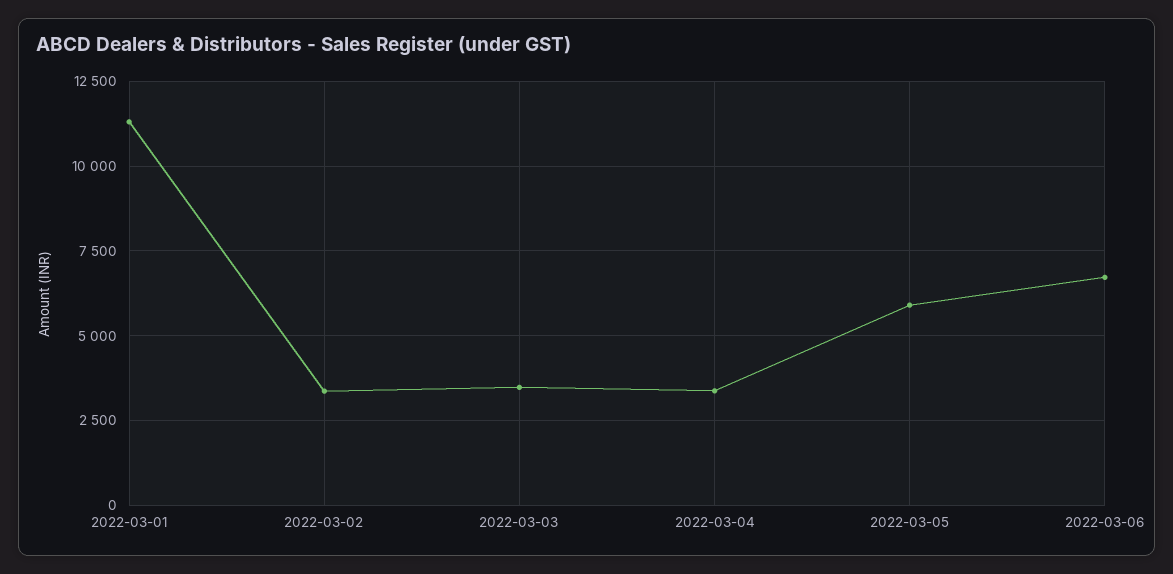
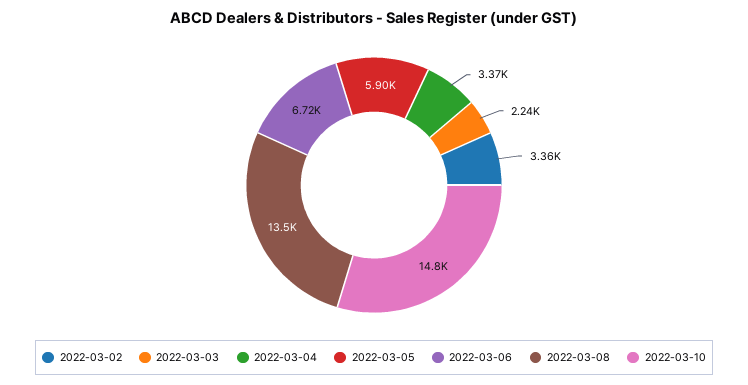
2022-03-01: 11250 -> none
2022-03-03: 3500 -> 2240
2022-03-08: none -> 13500
2022-03-10: none -> 14800

